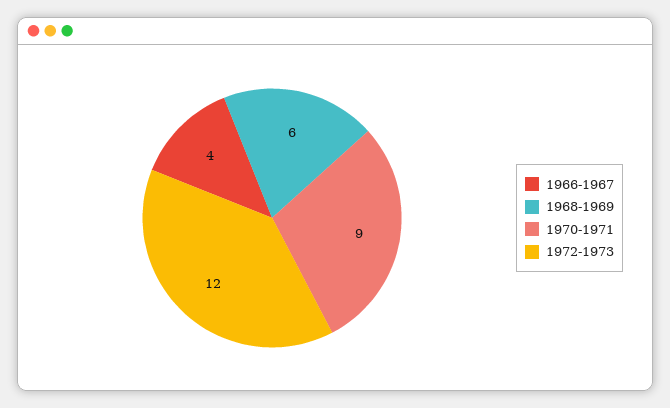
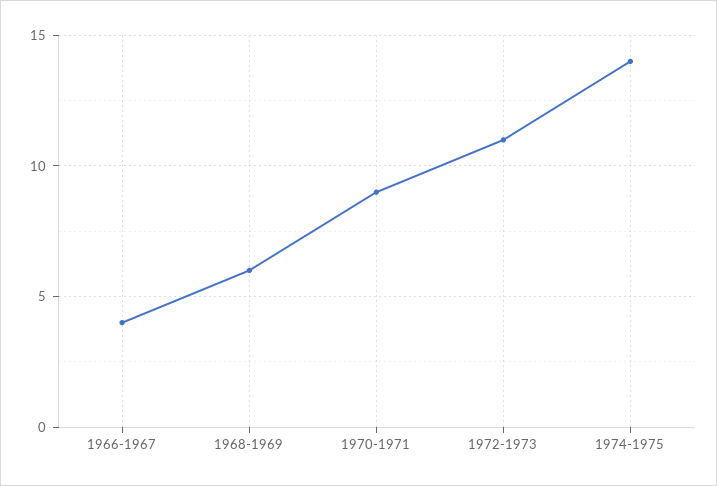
1972-1973: 12 -> 11
1974-1975: none -> 14

